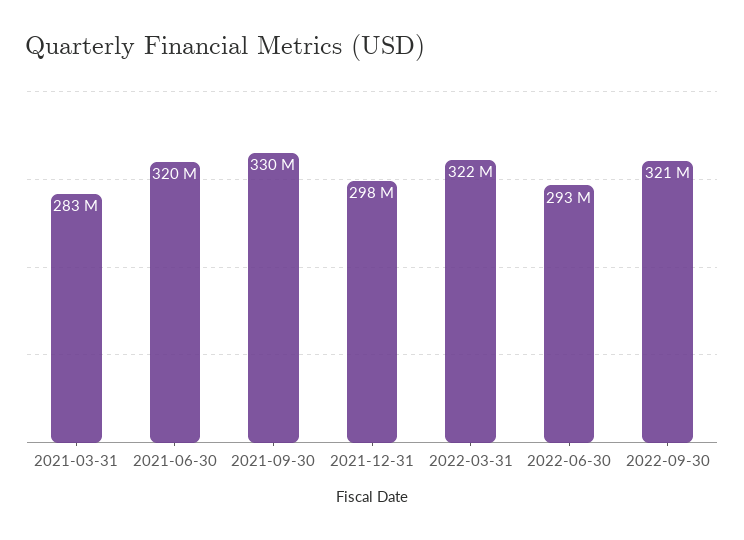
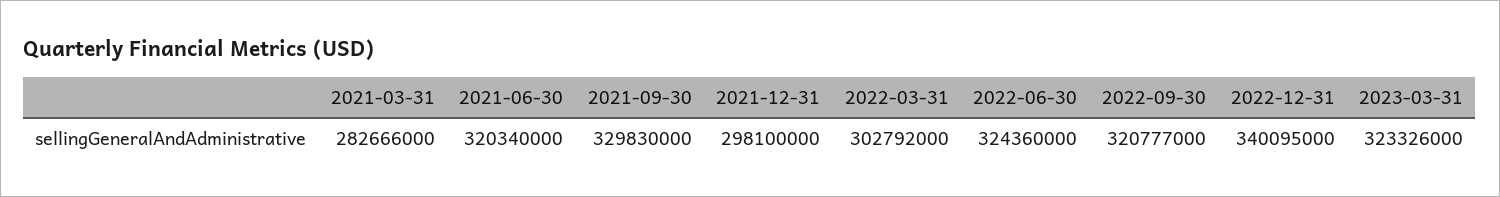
2022-03-31: 322000000 -> 302792000
2022-06-30: 293000000 -> 324360000
2022-12-31: none -> 340095000
2023-03-31: none -> 323326000

